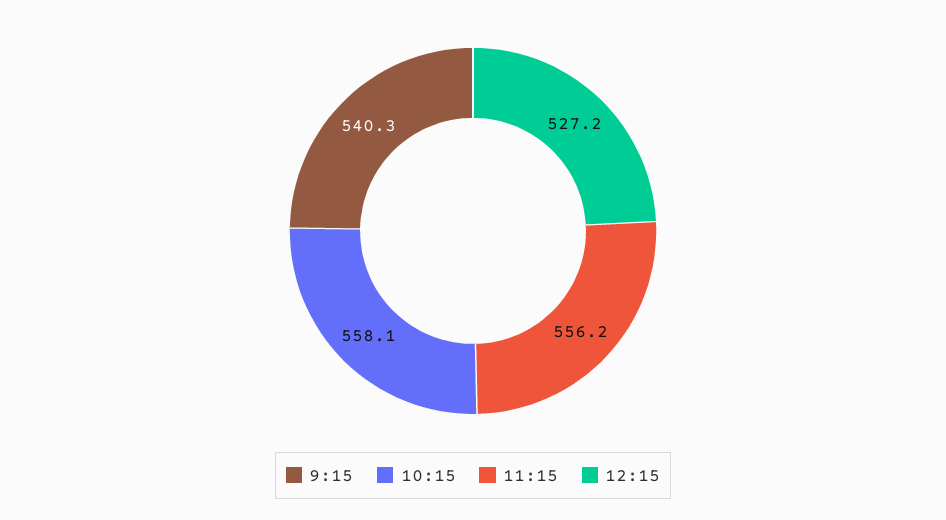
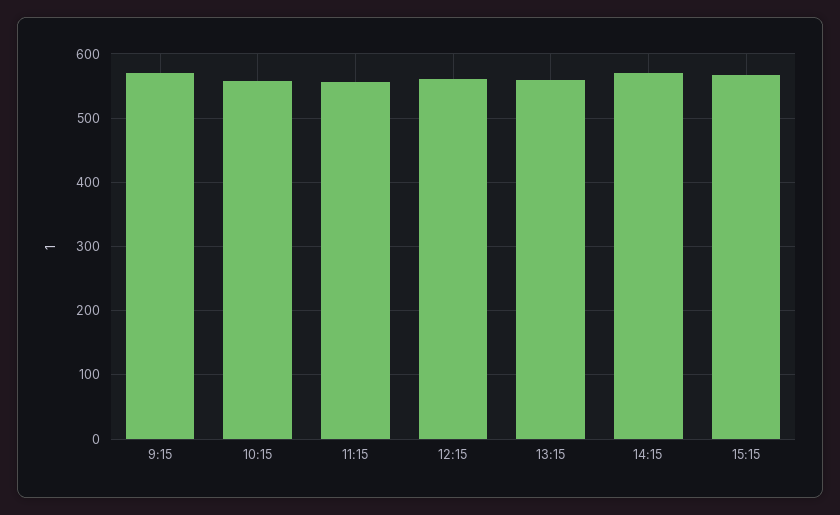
9:15: 540.3 -> 570
12:15: 527.2 -> 560
13:15: none -> 560
14:15: none -> 570
15:15: none -> 570

